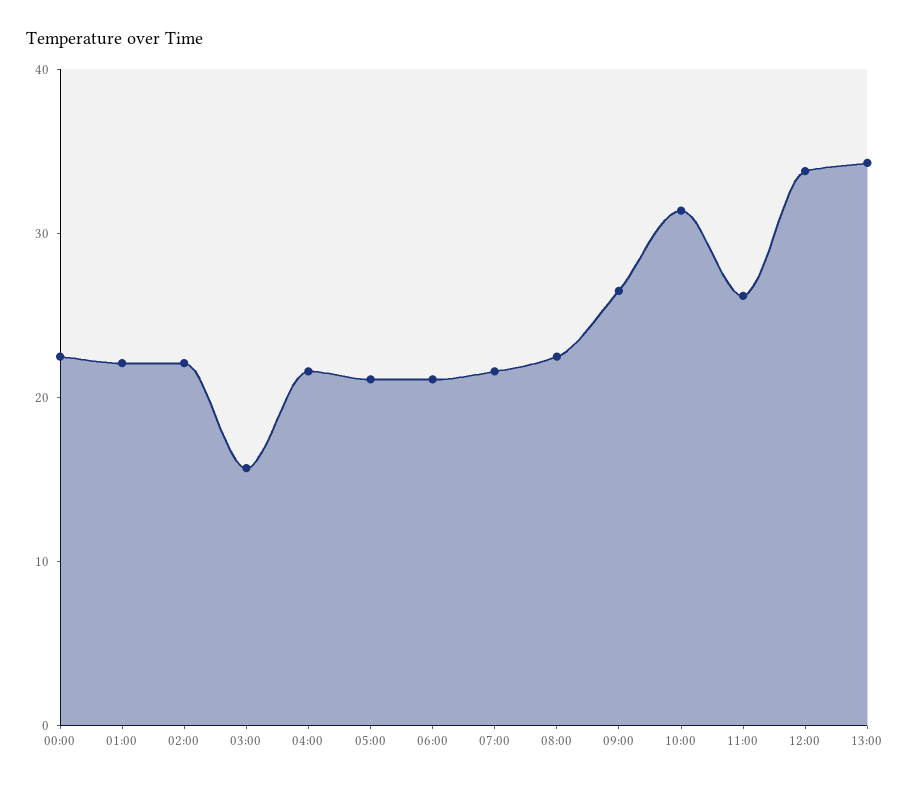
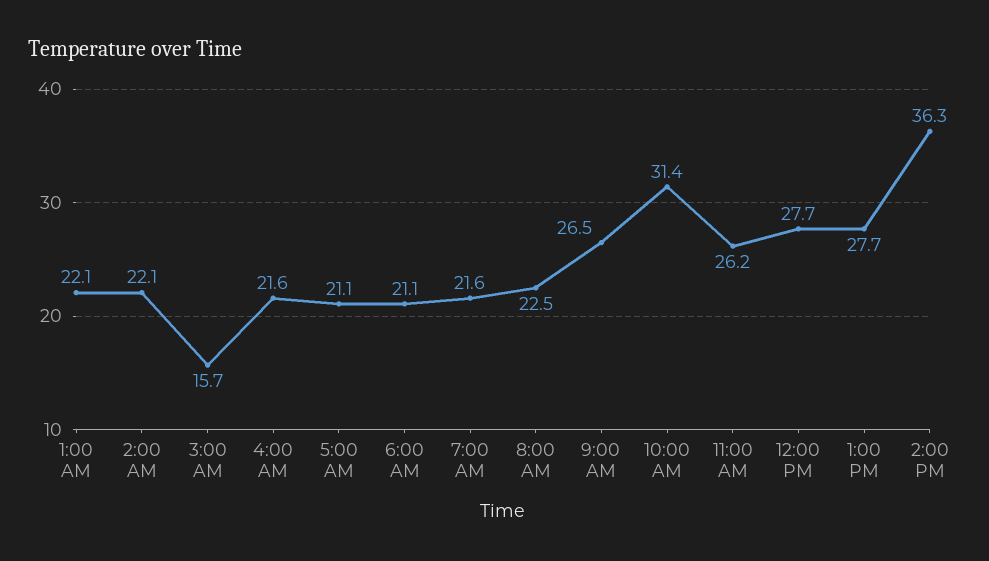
00:00: 22 -> none
12:00: 34 -> 27.7
13:00: 34 -> 27.7
2:00 PM: none -> 36.3

